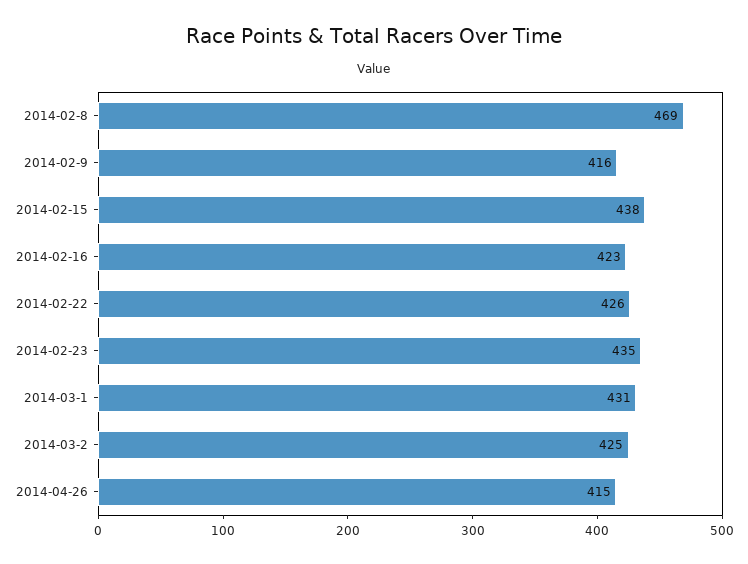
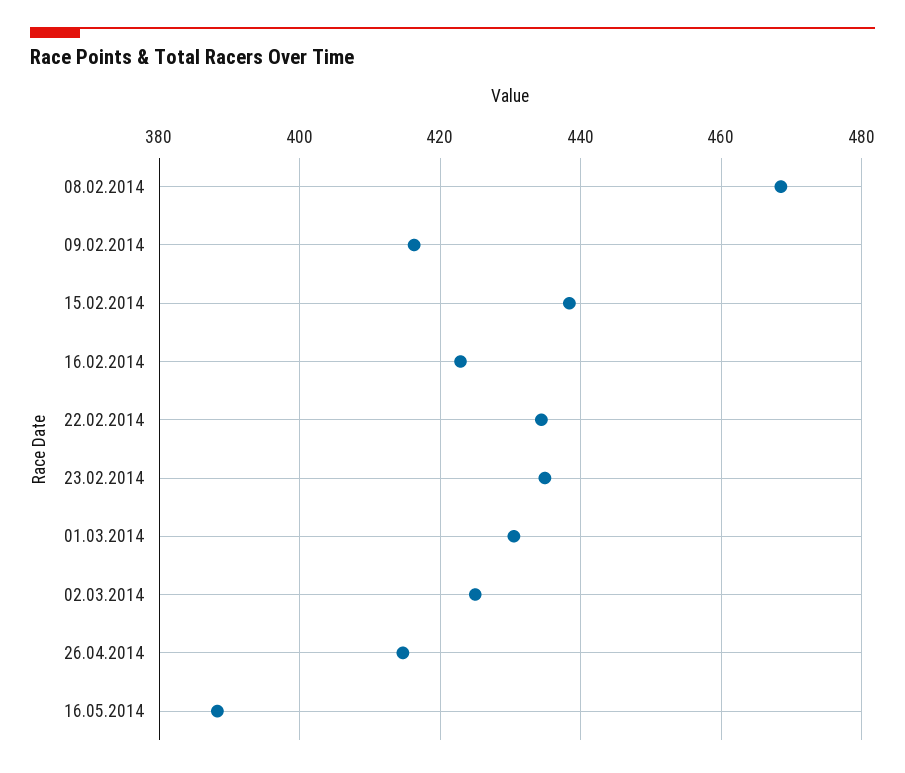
2014-02-22: 426 -> 434
16.05.2014: none -> 388

